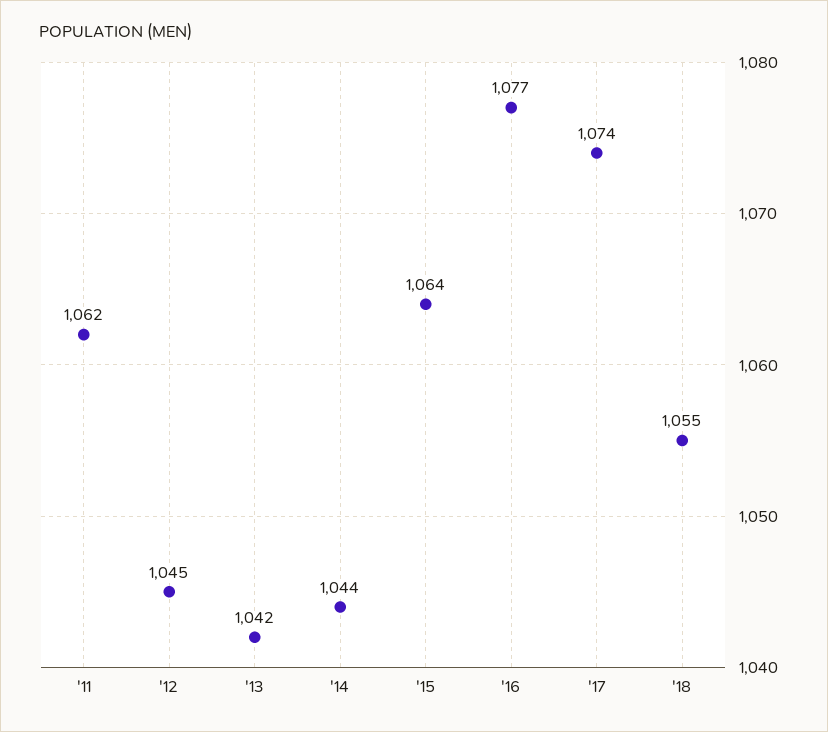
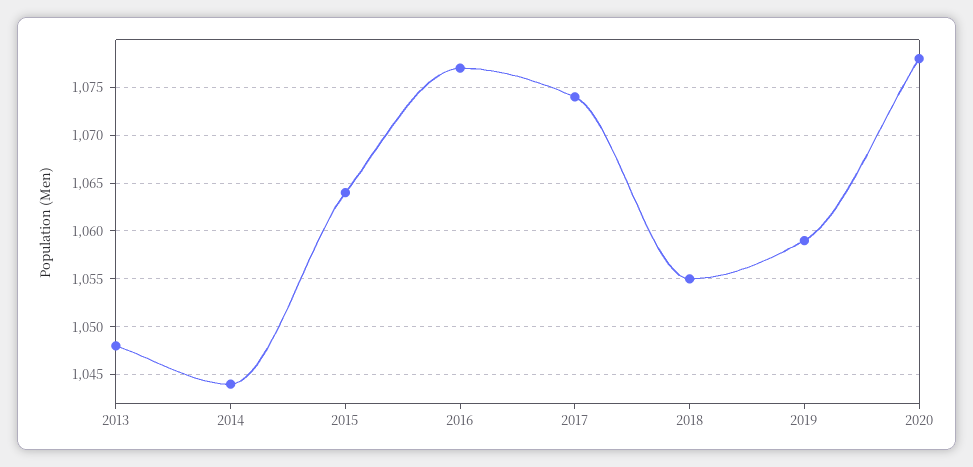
'11: 1062 -> none
'12: 1045 -> none
'13: 1042 -> 1048
2019: none -> 1059
2020: none -> 1078

